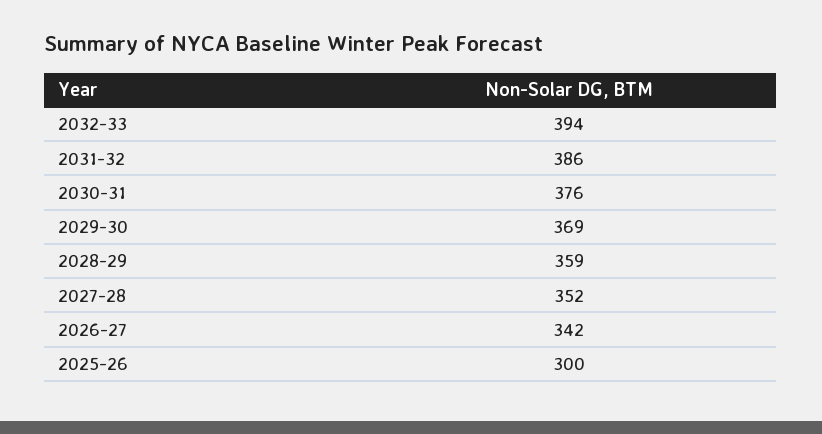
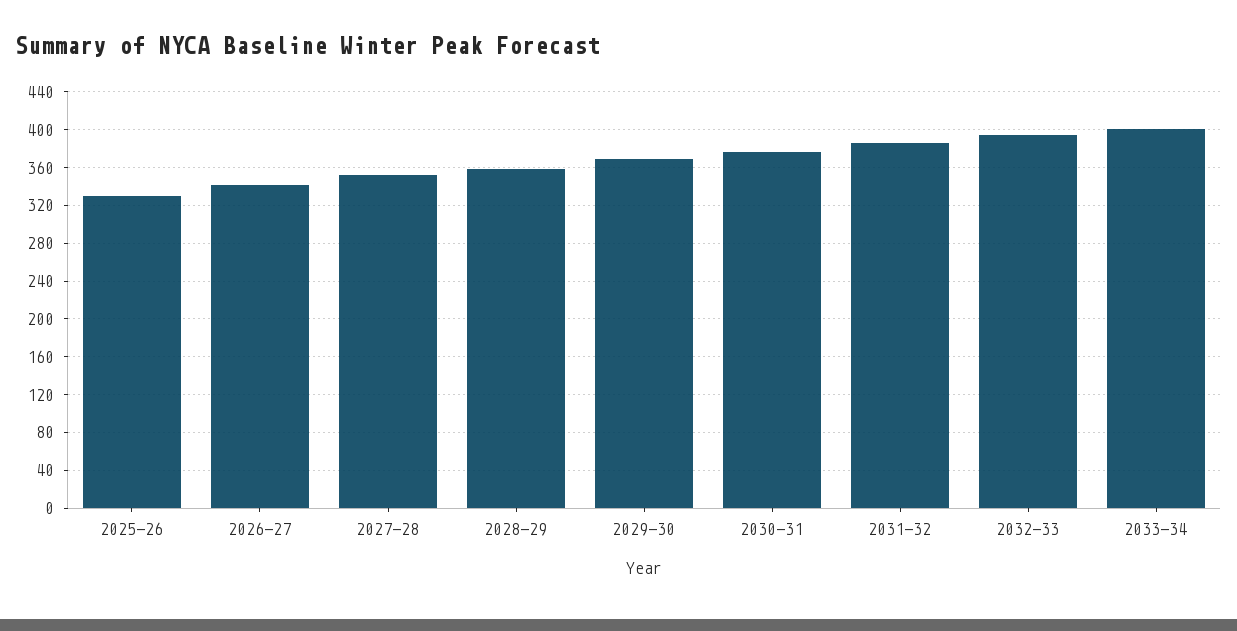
2025-26: 300 -> 330
2033-34: none -> 400

